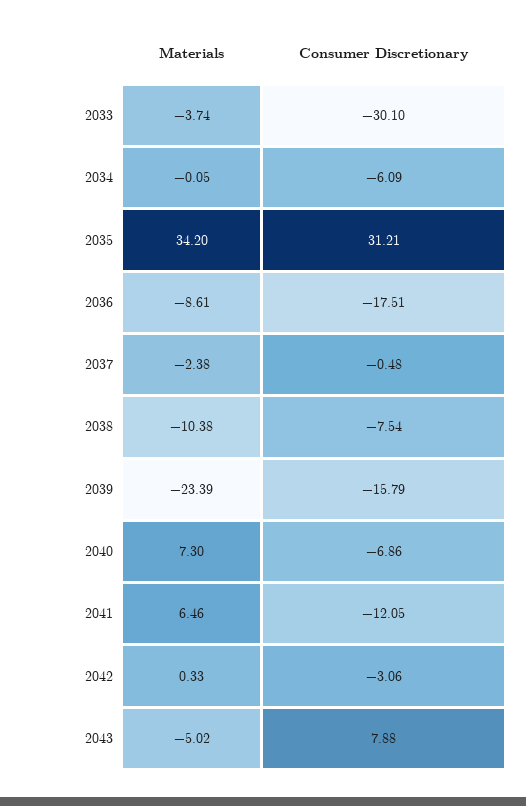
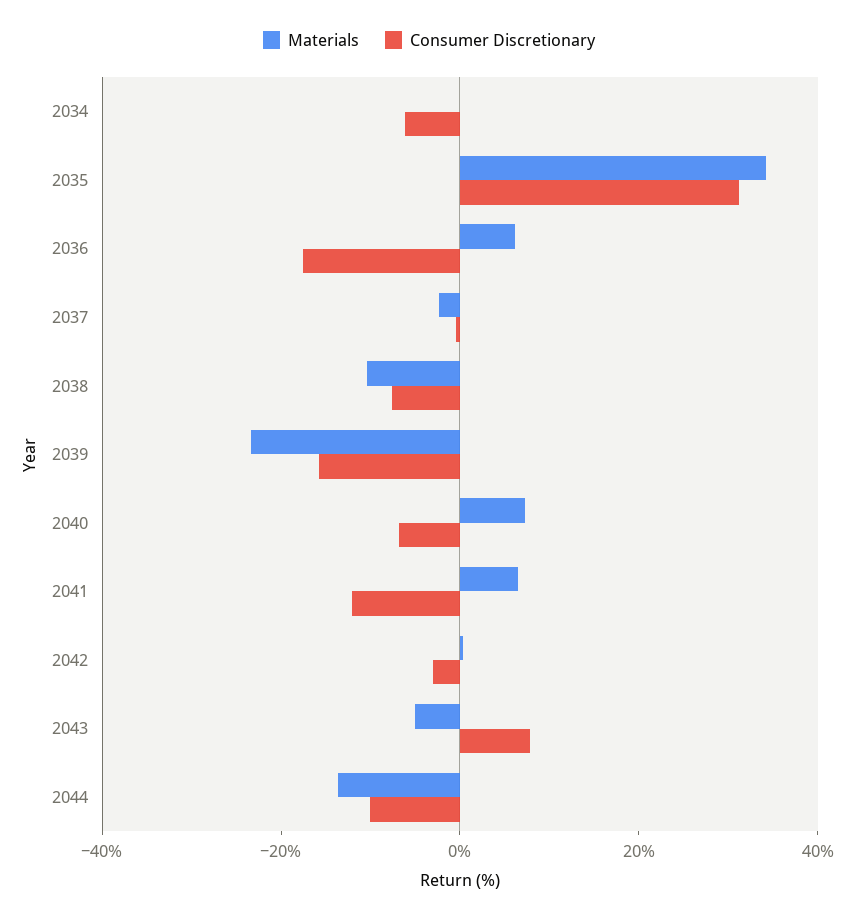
Materials, 2033: -3.74 -> none
Consumer Discretionary, 2033: -30.1 -> none
Materials, 2036: -8.61 -> 5
Materials, 2044: none -> -15
Consumer Discretionary, 2044: none -> -10

